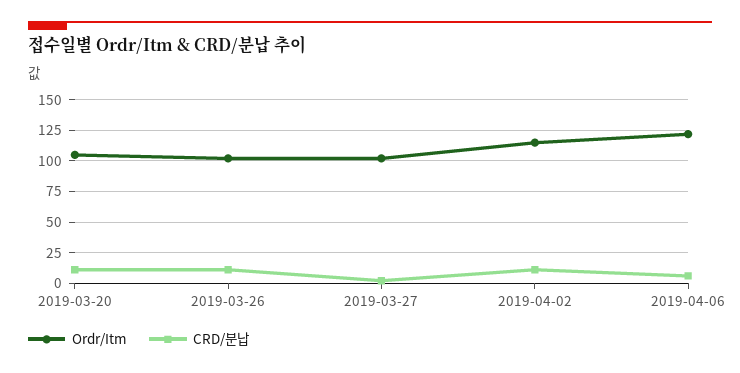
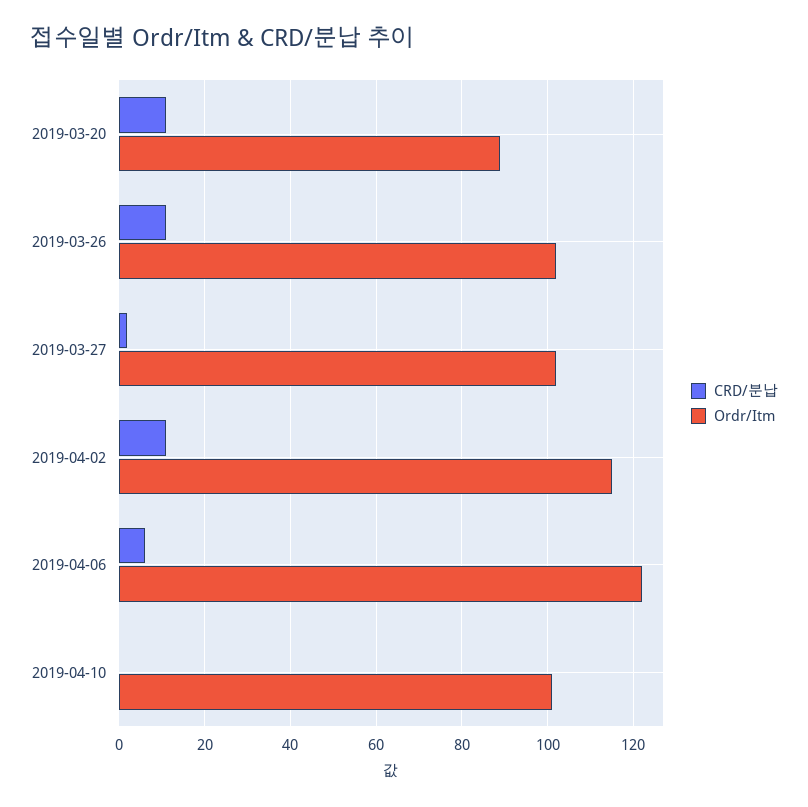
Ordr/Itm, 2019-03-20: 105 -> 90
CRD/분납, 2019-04-10: none -> 0
Ordr/Itm, 2019-04-10: none -> 100

